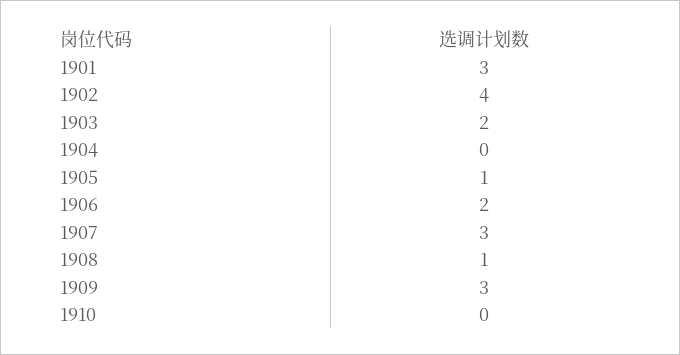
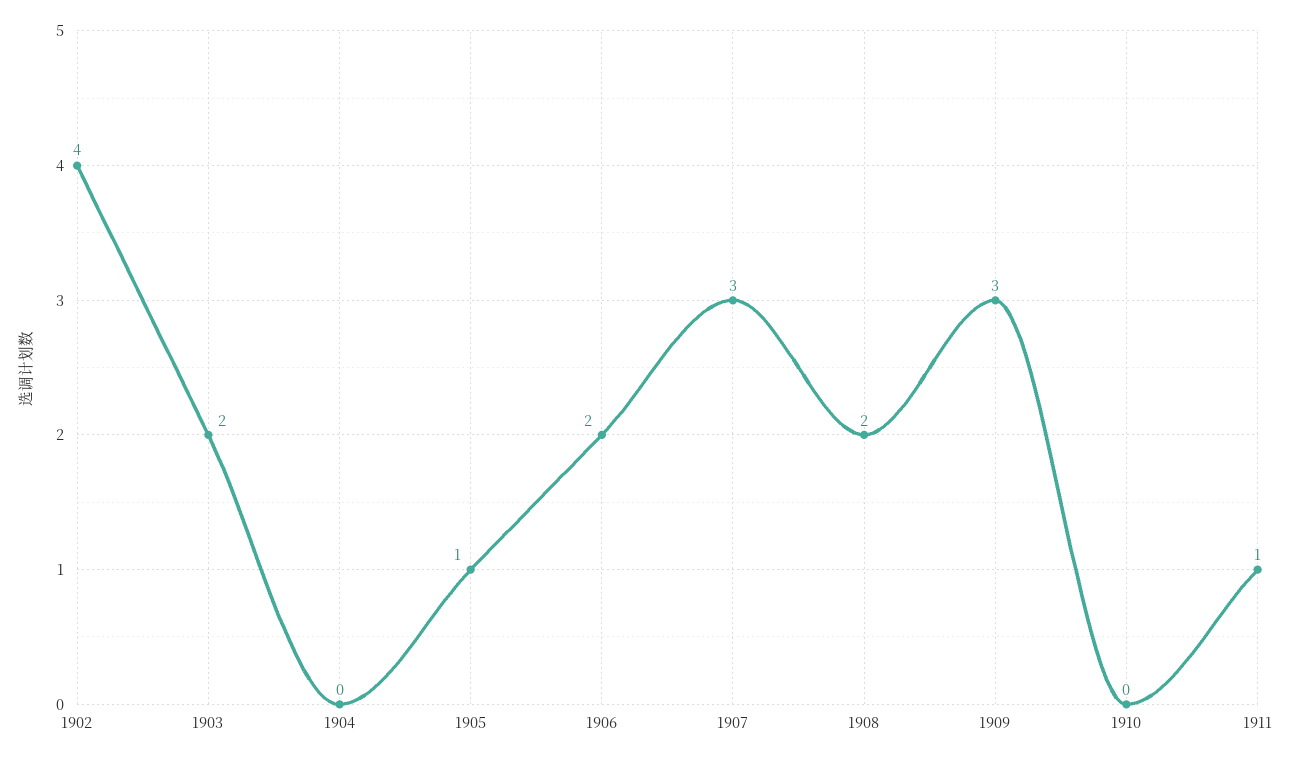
1901: 3 -> none
1908: 1 -> 2
1911: none -> 1

